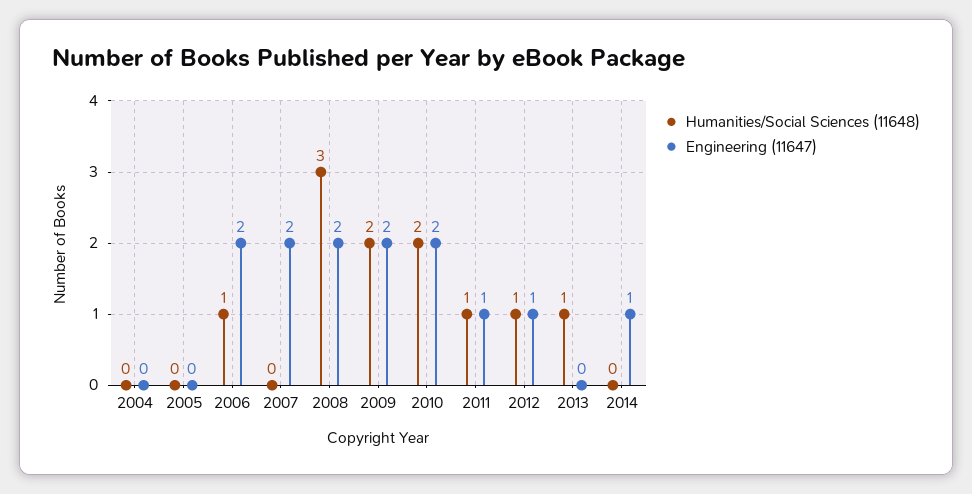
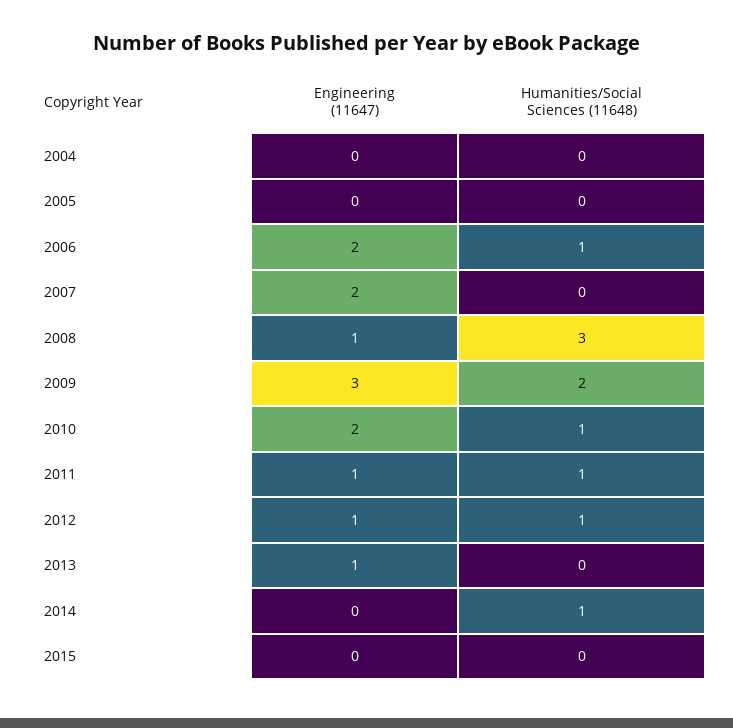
Engineering (11647), 2008: 2 -> 1
Engineering (11647), 2009: 2 -> 3
Humanities/Social Sciences (11648), 2010: 2 -> 1
Humanities/Social Sciences (11648), 2013: 1 -> 0
Engineering (11647), 2013: 0 -> 1
Humanities/Social Sciences (11648), 2014: 0 -> 1
Engineering (11647), 2014: 1 -> 0
Engineering (11647), 2015: none -> 0
Humanities/Social Sciences (11648), 2015: none -> 0

